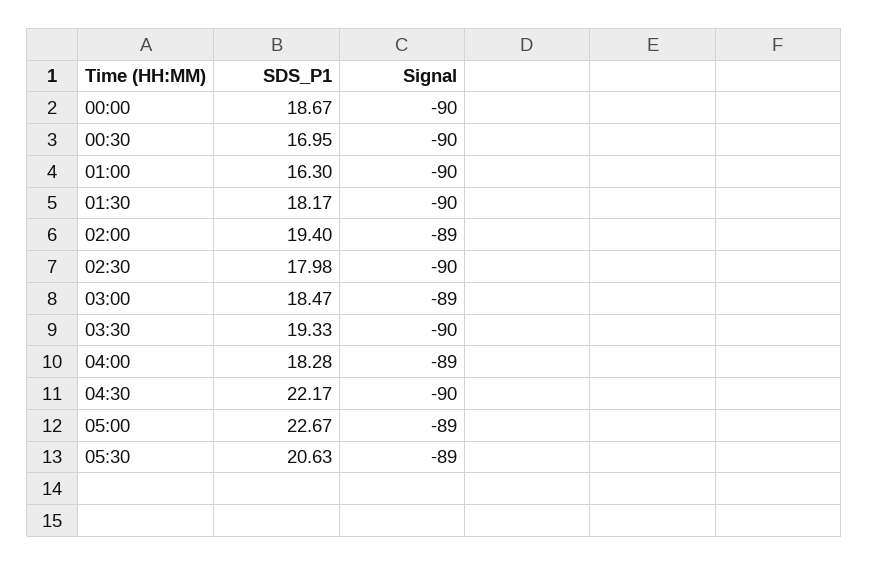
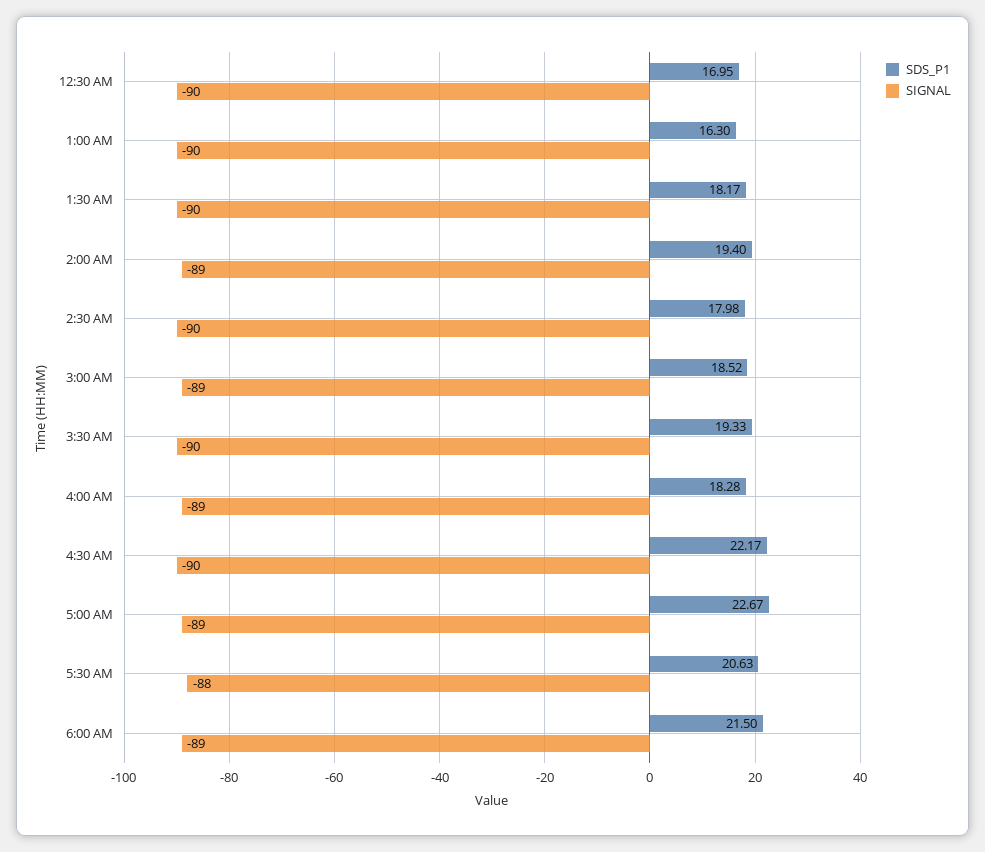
SDS_P1, 00:00: 18.67 -> none
Signal, 00:00: -90 -> none
SDS_P1, 03:00: 18.47 -> 18.52
Signal, 05:30: -89 -> -88
SDS_P1, 6:00 AM: none -> 21.5
Signal, 6:00 AM: none -> -89

